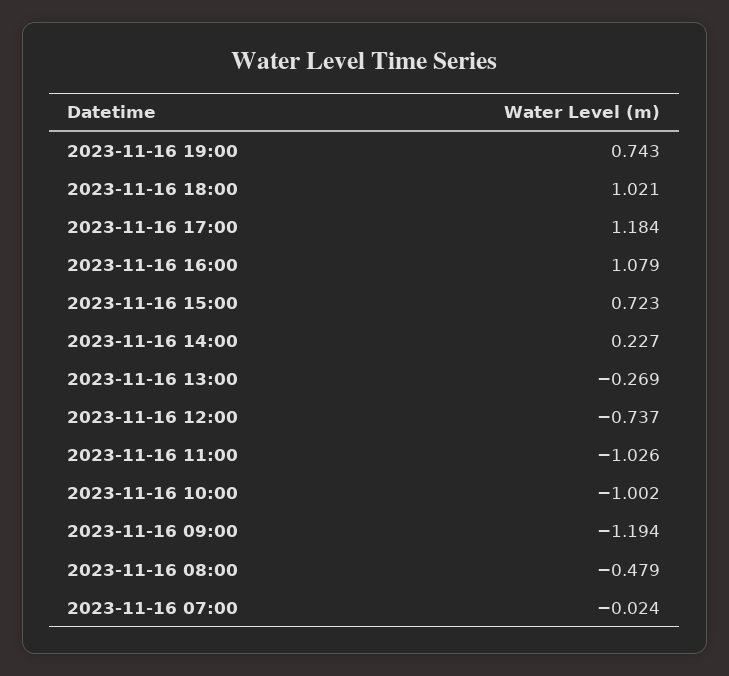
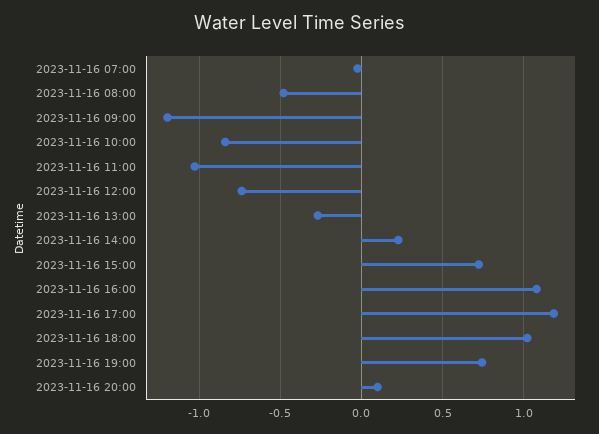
2023-11-16 10:00: -1.002 -> -0.85
2023-11-16 20:00: none -> 0.1

